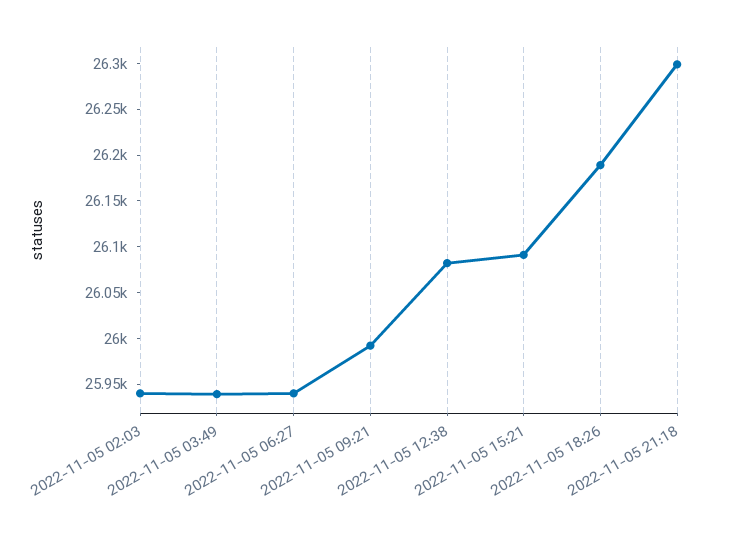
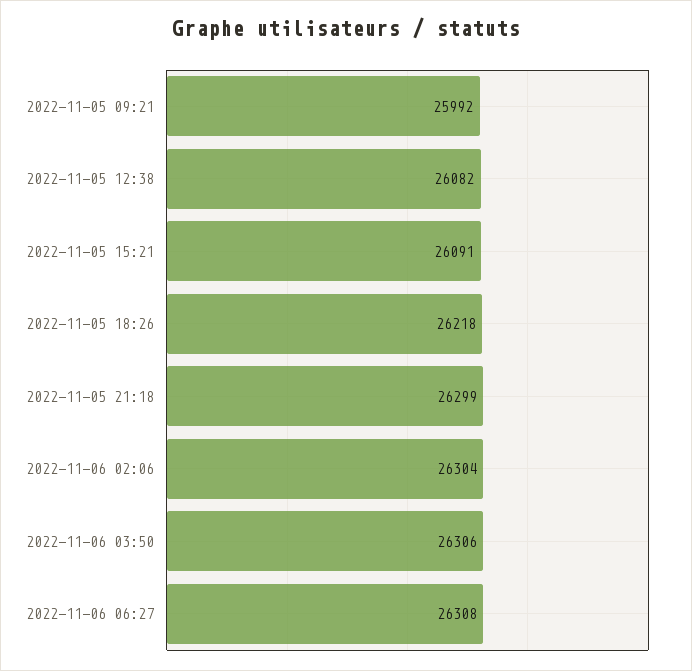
2022-11-05 02:03: 25940 -> none
2022-11-05 03:49: 25940 -> none
2022-11-05 06:27: 25940 -> none
2022-11-05 18:26: 26190 -> 26218
2022-11-06 02:06: none -> 26304
2022-11-06 03:50: none -> 26306
2022-11-06 06:27: none -> 26308

